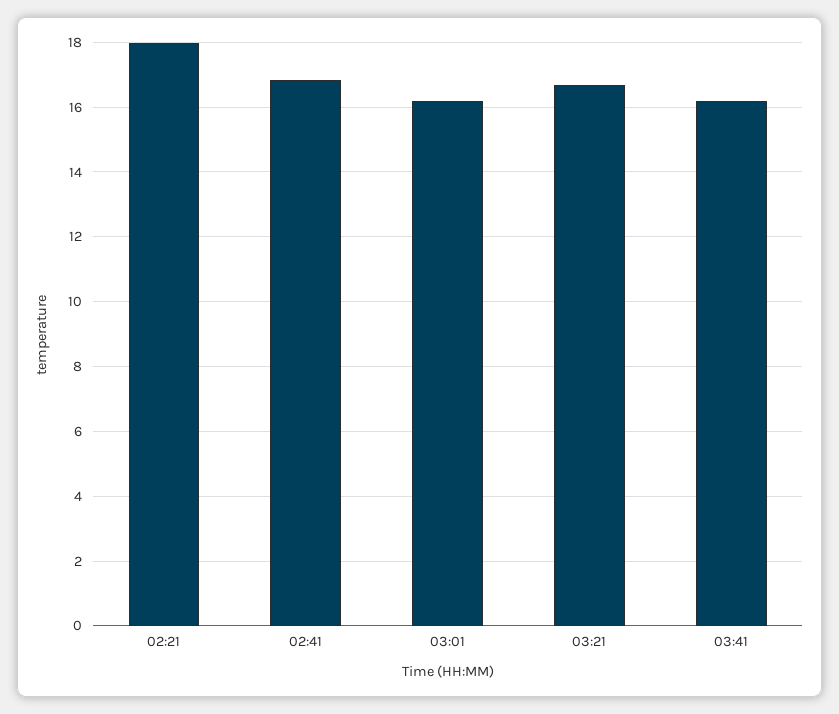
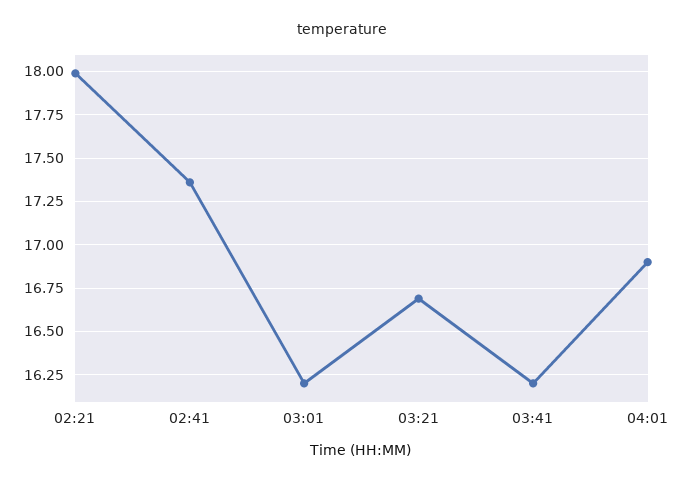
02:41: 16.8 -> 17.35
04:01: none -> 16.9

